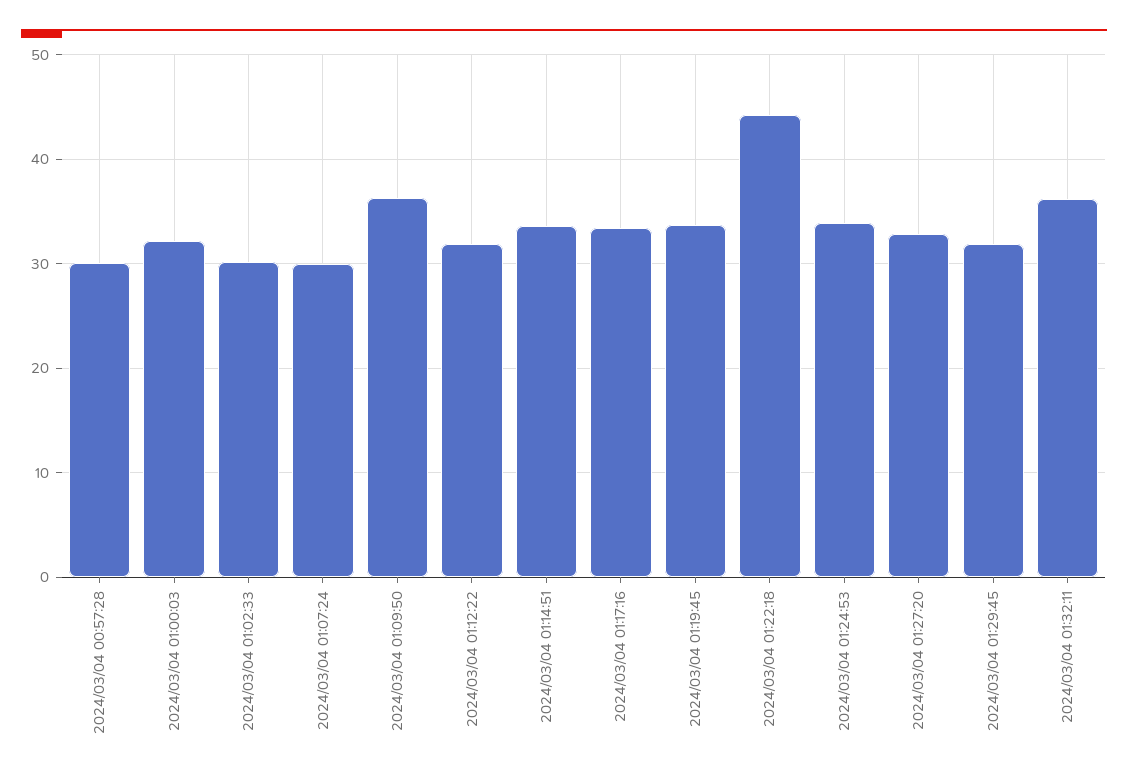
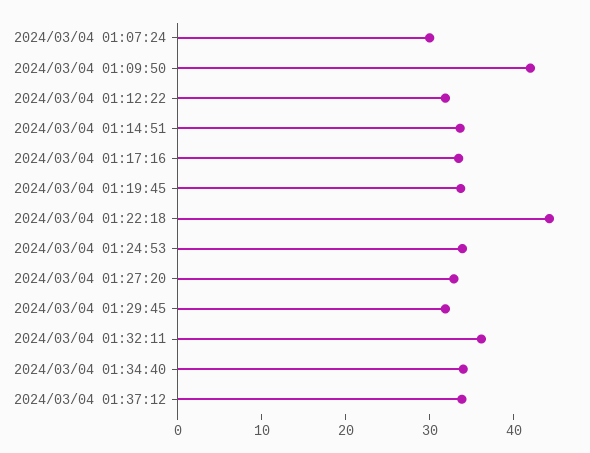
2024/03/04 00:57:28: 30 -> none
2024/03/04 01:00:03: 32 -> none
2024/03/04 01:02:33: 30 -> none
2024/03/04 01:09:50: 36 -> 42
2024/03/04 01:34:40: none -> 34
2024/03/04 01:37:12: none -> 34

